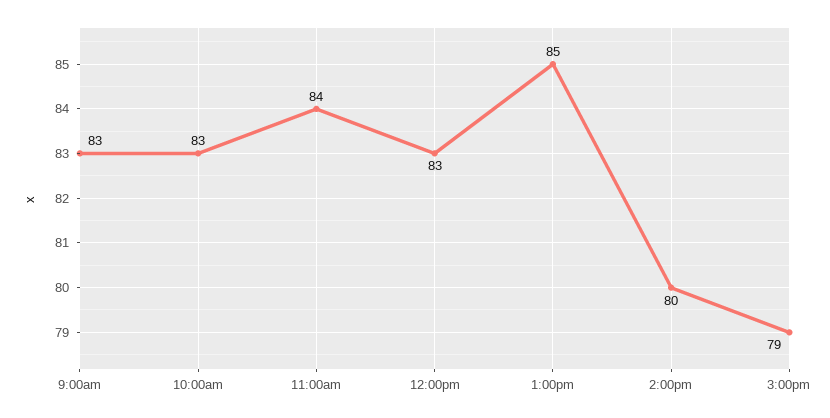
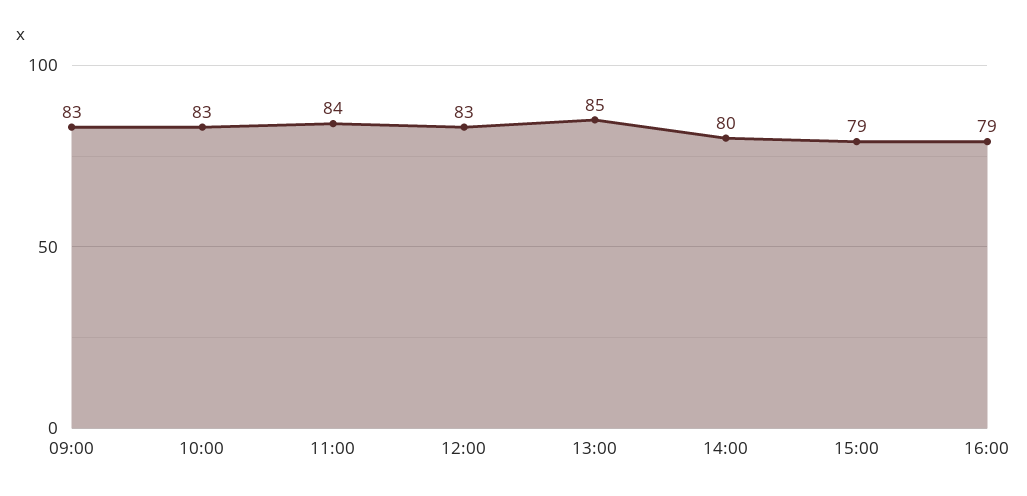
16:00: none -> 79

